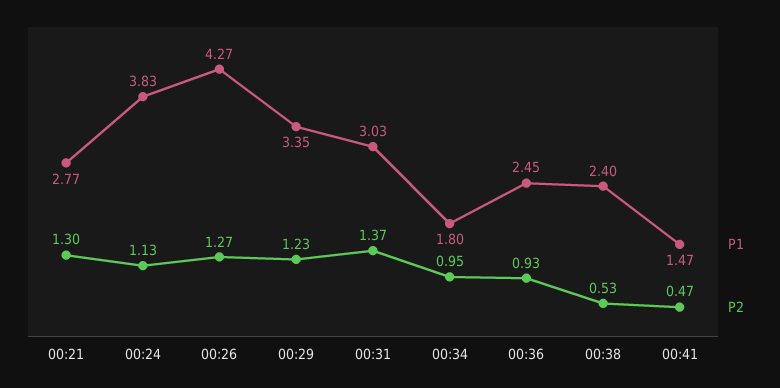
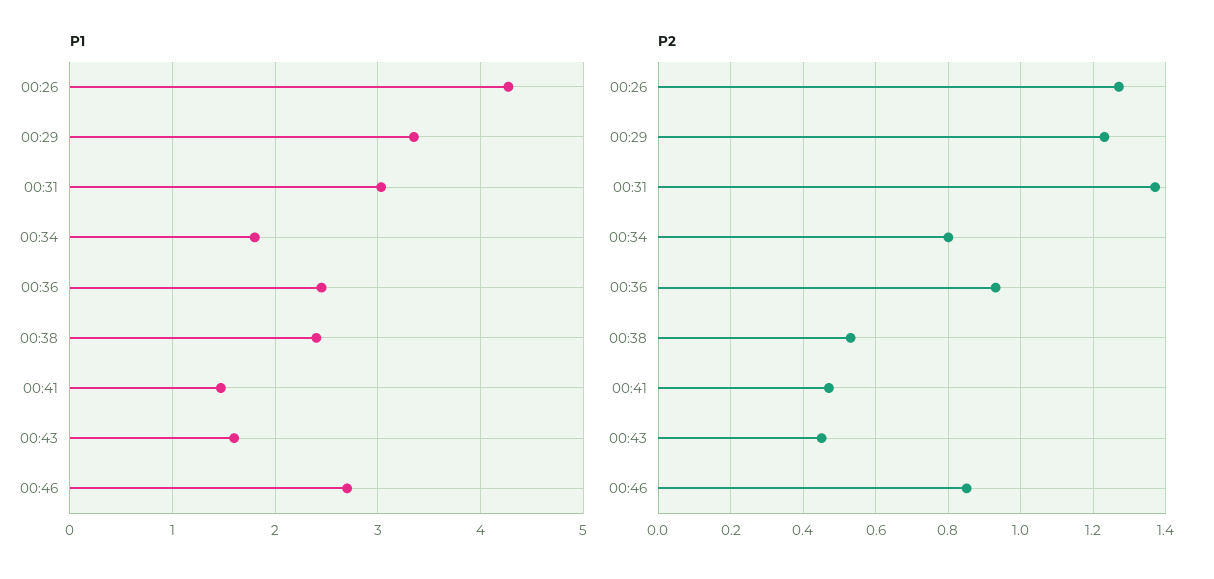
P1, 00:21: 2.77 -> none
P2, 00:21: 1.3 -> none
P1, 00:24: 3.83 -> none
P2, 00:24: 1.13 -> none
P2, 00:34: 0.95 -> 0.8
P1, 00:43: none -> 1.6
P1, 00:46: none -> 2.7
P2, 00:43: none -> 0.45
P2, 00:46: none -> 0.85

